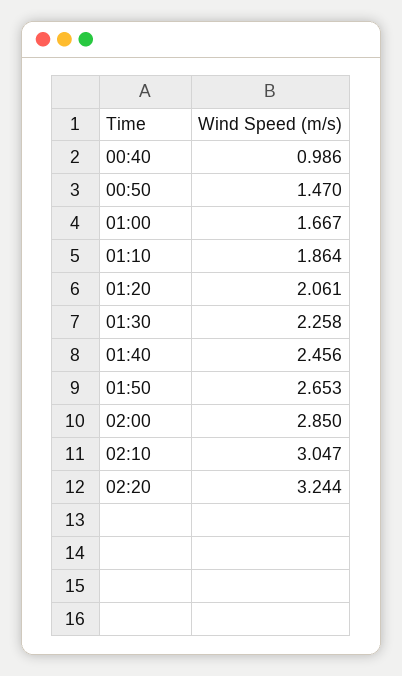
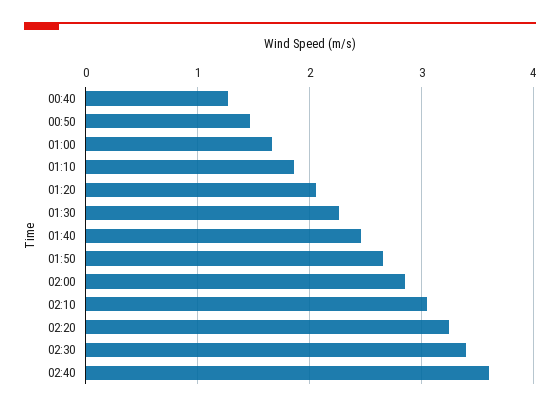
00:40: 0.986 -> 1.3
02:30: none -> 3.4
02:40: none -> 3.6

